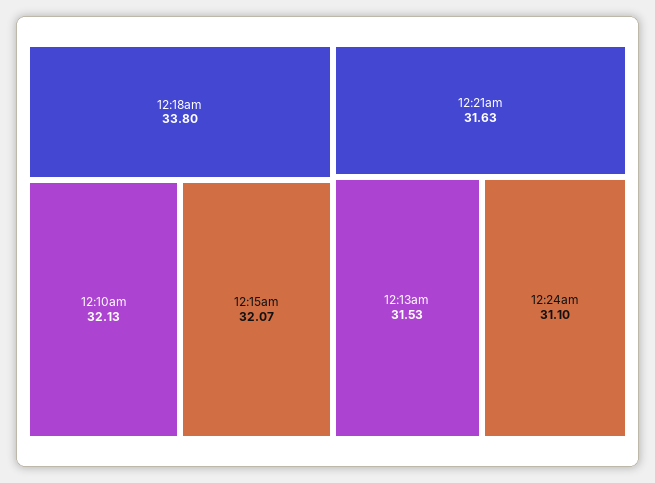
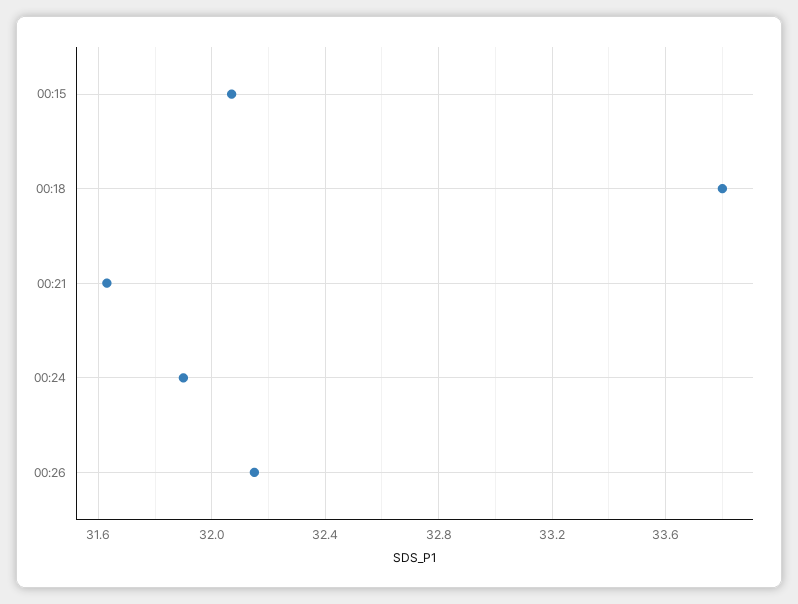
12:10am: 32.13 -> none
12:13am: 31.53 -> none
12:24am: 31.1 -> 31.9
00:26: none -> 32.15

